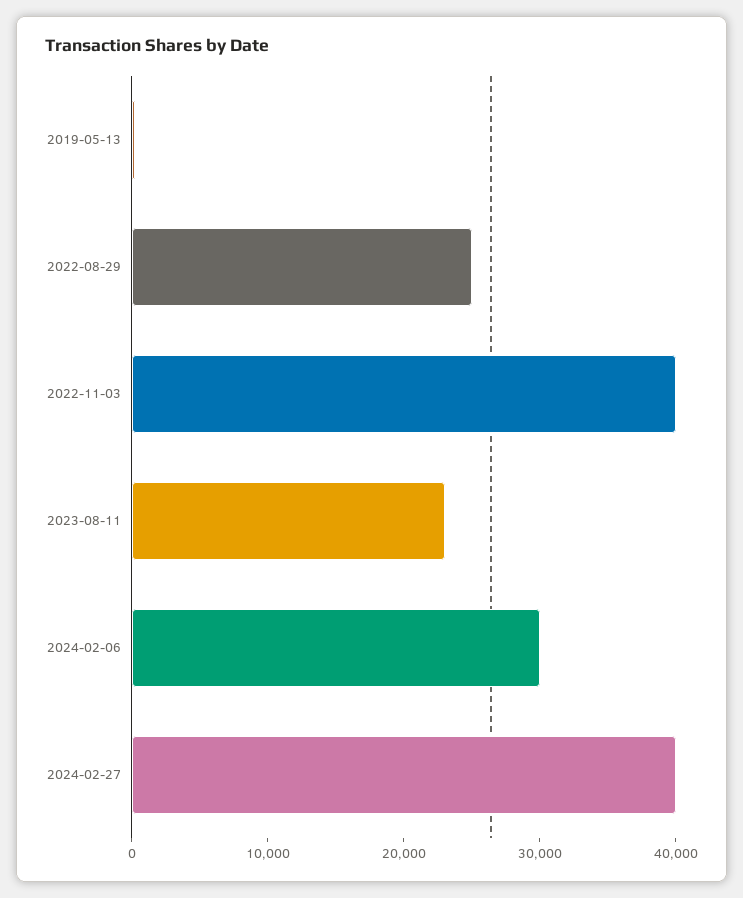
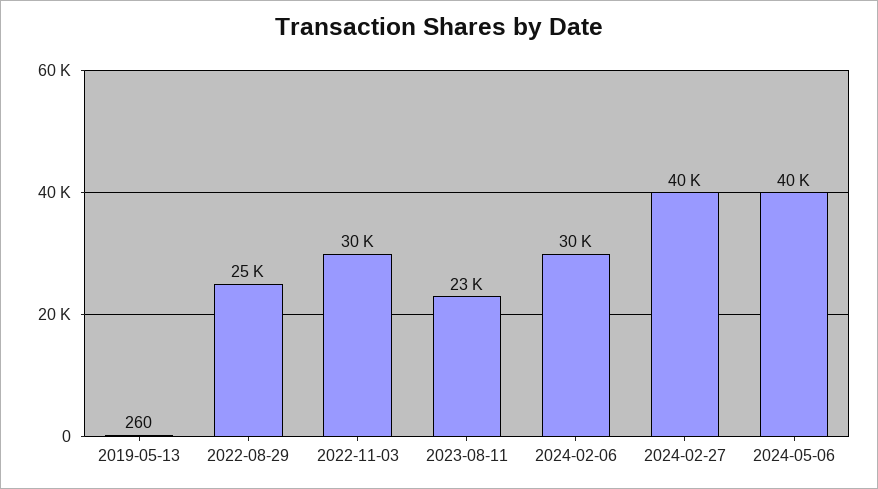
2022-11-03: 40000 -> 30000
2024-05-06: none -> 40000

